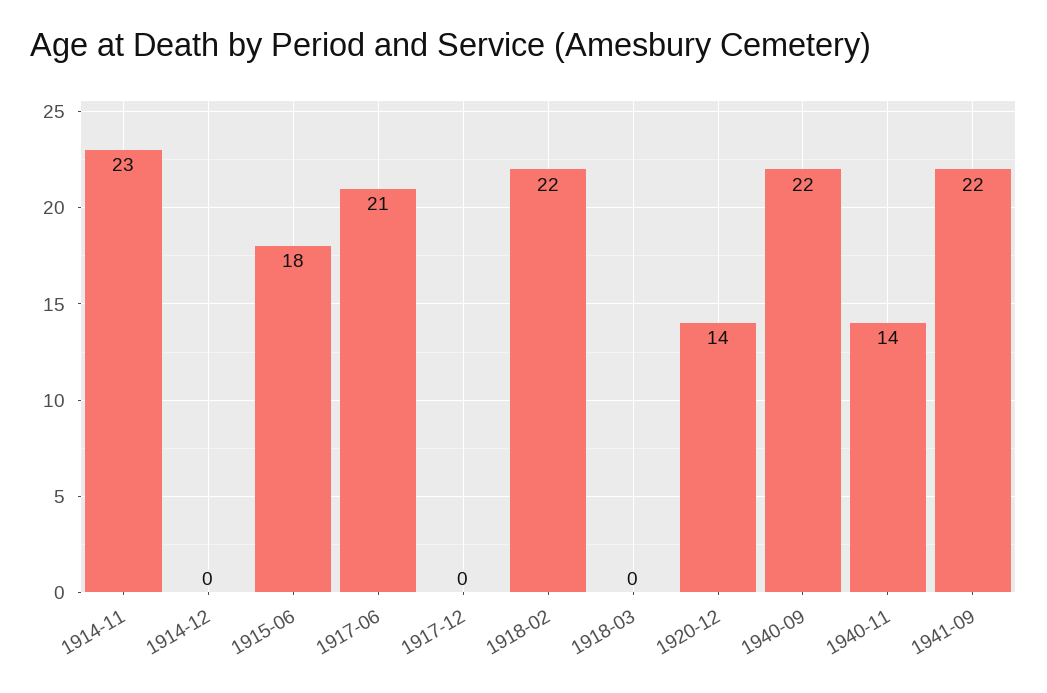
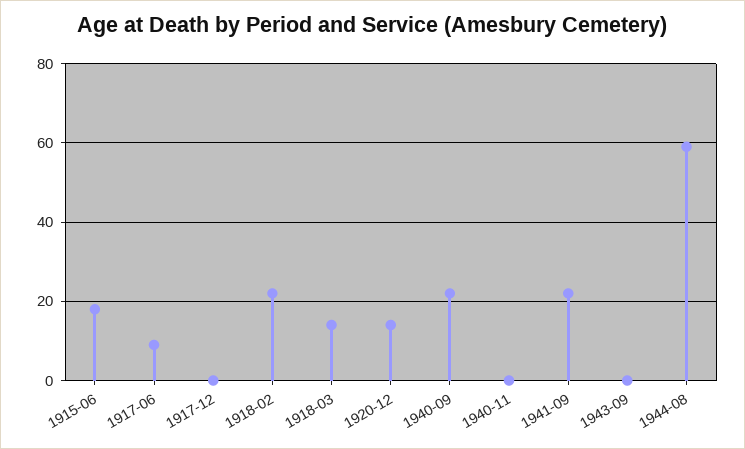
1914-11: 23 -> none
1914-12: 0 -> none
1917-06: 21 -> 10
1918-03: 0 -> 15
1940-11: 14 -> 0
1943-09: none -> 0
1944-08: none -> 60

